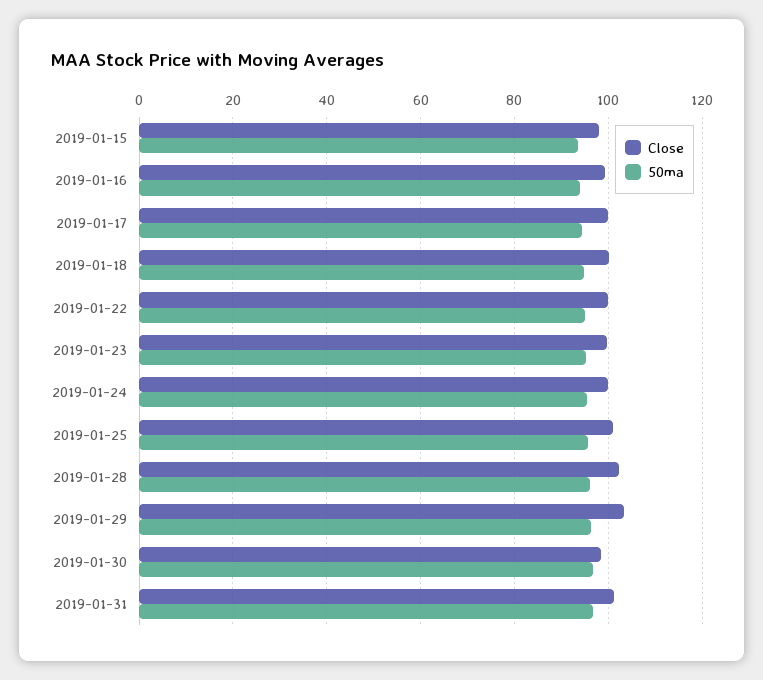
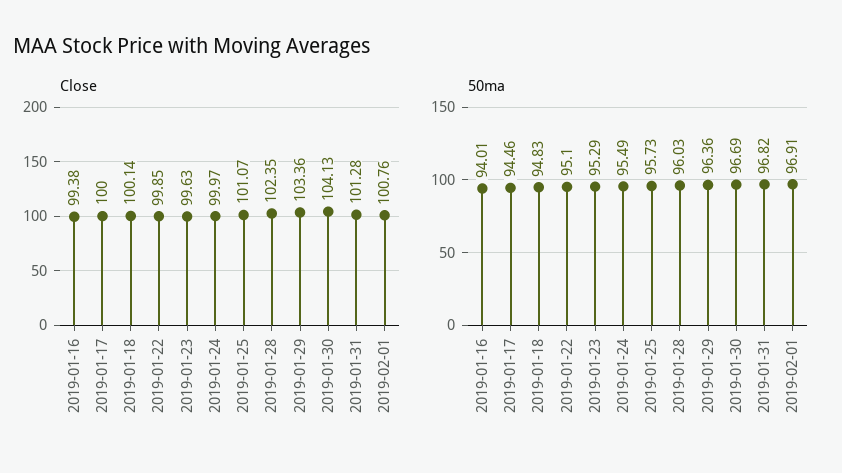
Close, 2019-01-15: 98 -> none
50ma, 2019-01-15: 94 -> none
Close, 2019-01-30: 98 -> 104.13
Close, 2019-02-01: none -> 100.76
50ma, 2019-02-01: none -> 96.91

